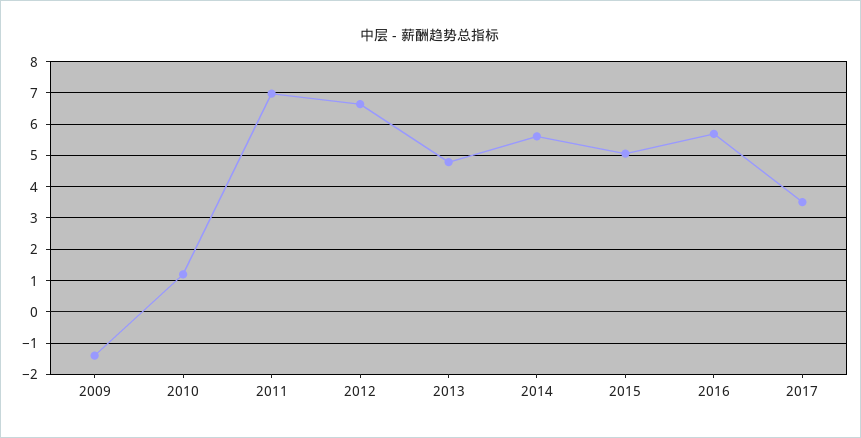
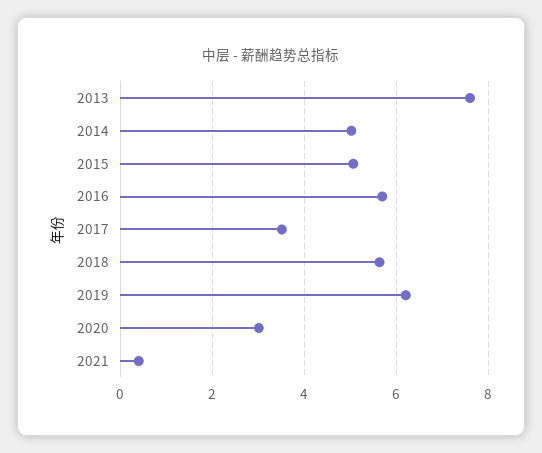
2009: -1.4 -> none
2010: 1.2 -> none
2011: 7 -> none
2012: 6.6 -> none
2013: 4.8 -> 7.6
2014: 5.6 -> 5
2018: none -> 5.6
2019: none -> 6.2
2020: none -> 3
2021: none -> 0.4

